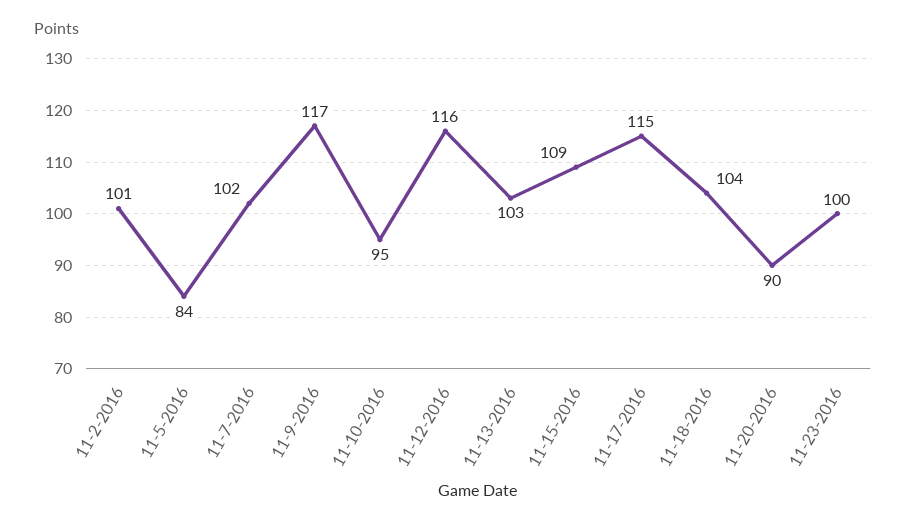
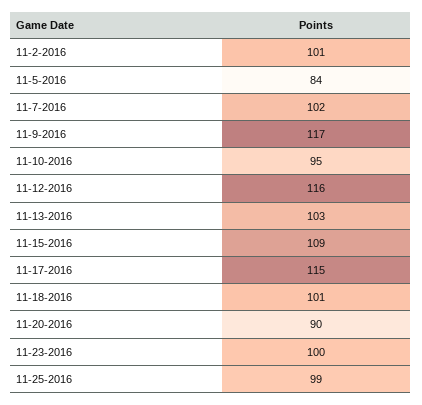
11-18-2016: 104 -> 101
11-25-2016: none -> 99

